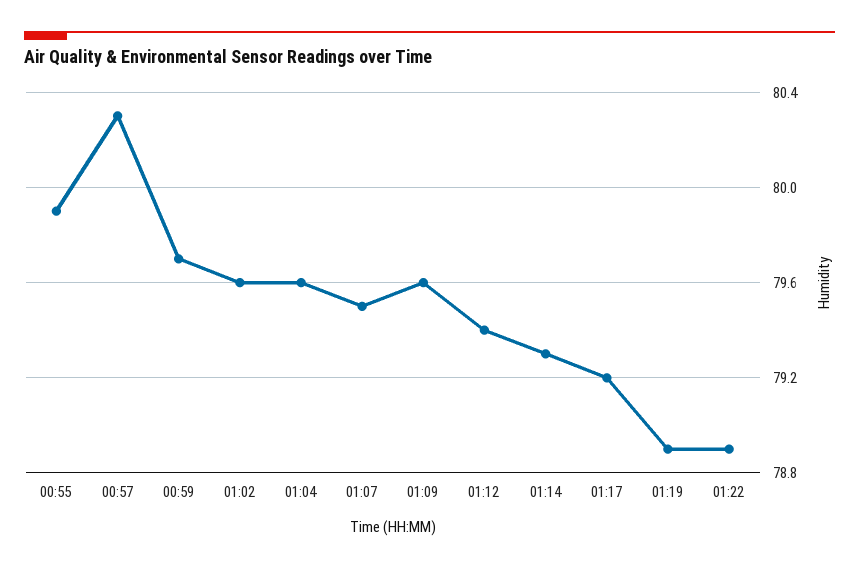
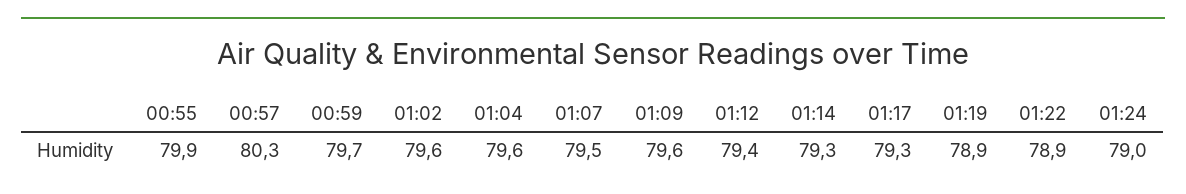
01:17: 79.2 -> 79.3
01:24: none -> 79

